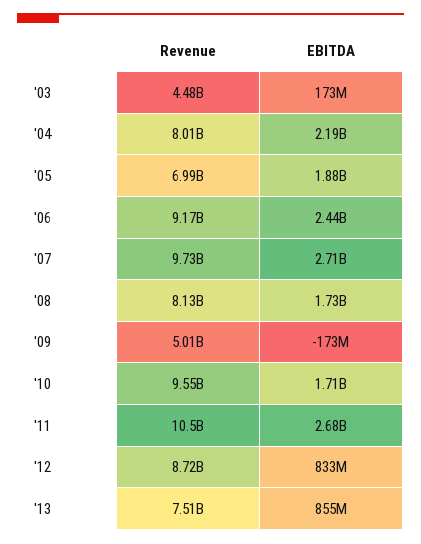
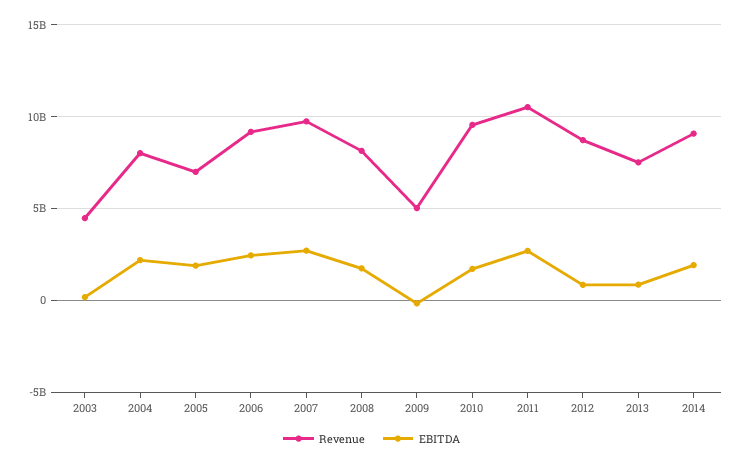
Revenue, 2014: none -> 9000000000
EBITDA, 2014: none -> 2000000000

